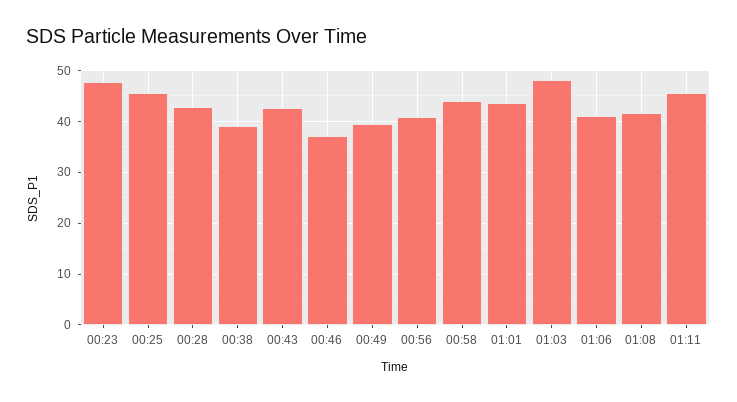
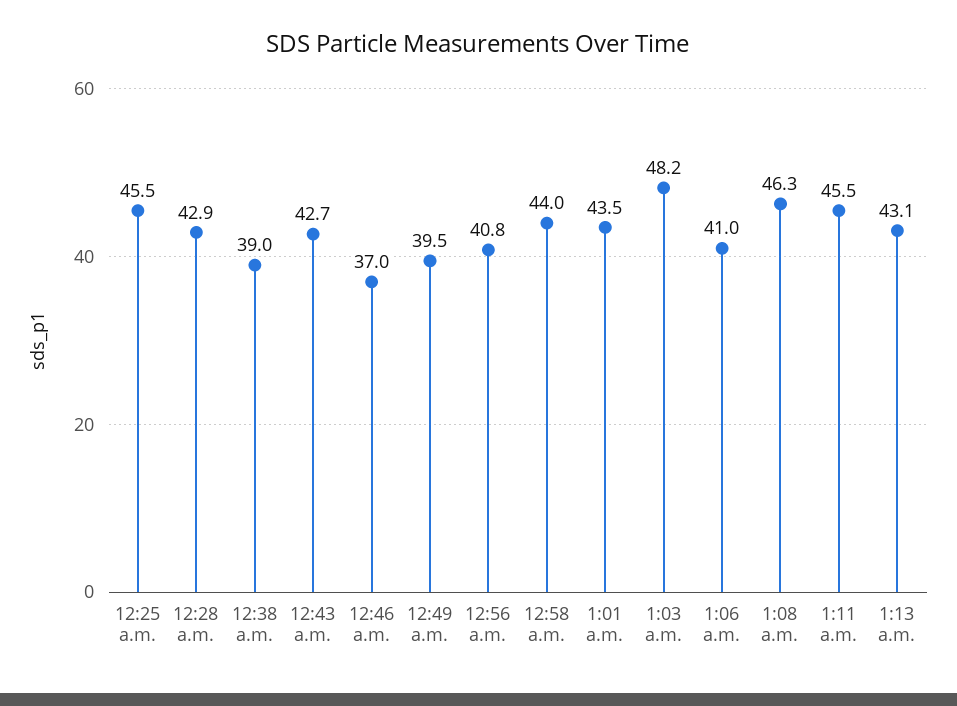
00:23: 48 -> none
01:08: 42 -> 46.3
1:13 a.m.: none -> 43.1

